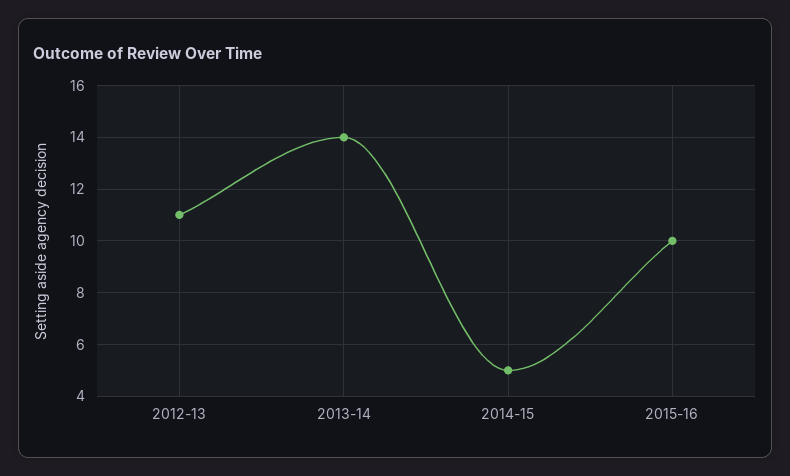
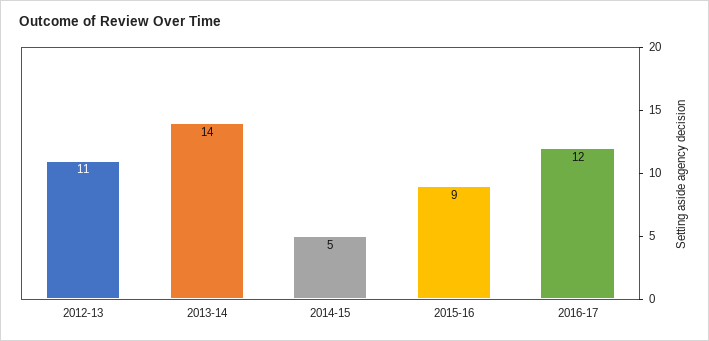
2015-16: 10 -> 9
2016-17: none -> 12

